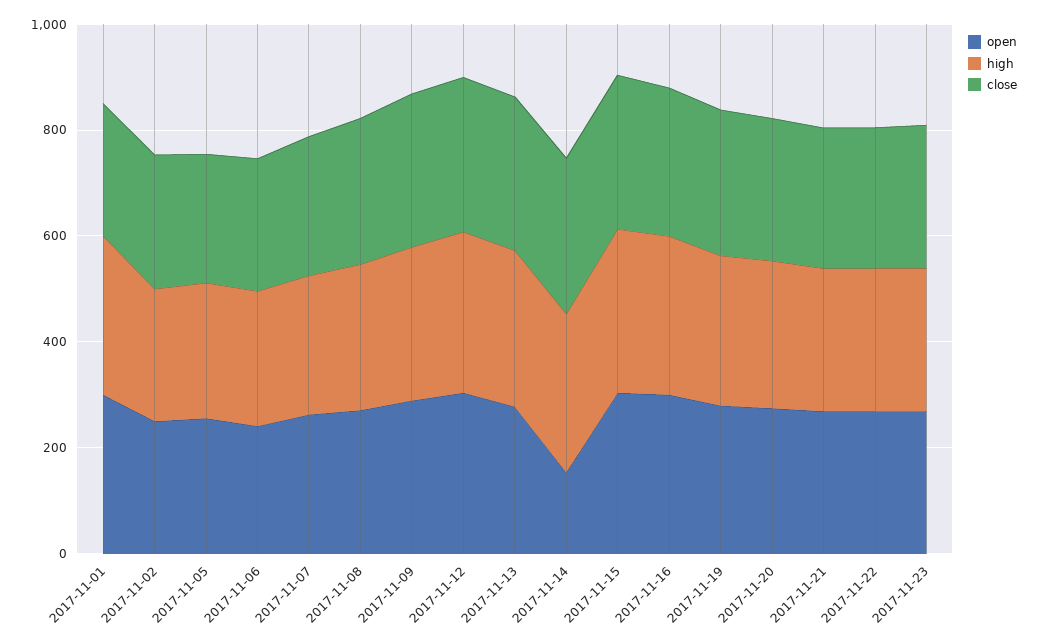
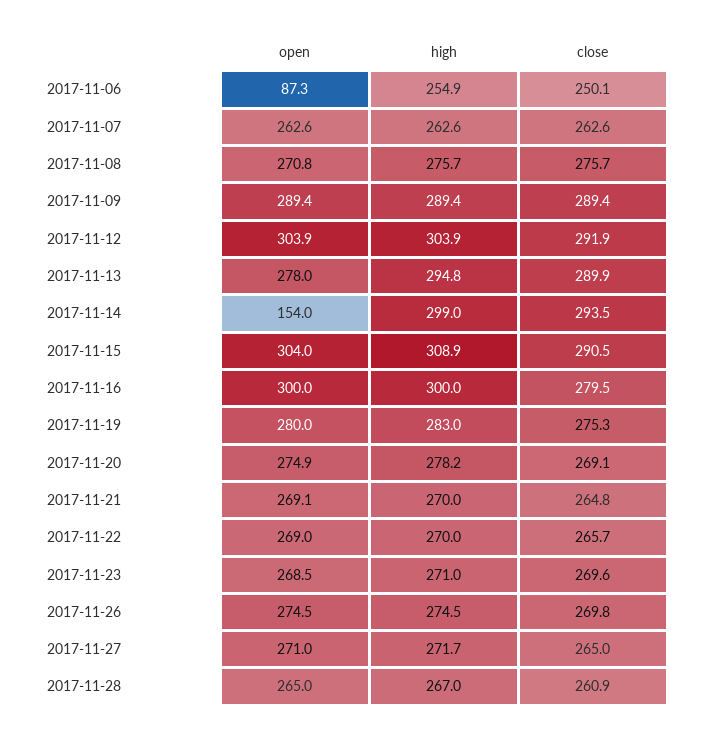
open, 2017-11-01: 300 -> none
high, 2017-11-01: 300 -> none
close, 2017-11-01: 250 -> none
open, 2017-11-02: 250 -> none
high, 2017-11-02: 250 -> none
close, 2017-11-02: 250 -> none
open, 2017-11-05: 250 -> none
high, 2017-11-05: 250 -> none
close, 2017-11-05: 250 -> none
open, 2017-11-06: 250 -> 87.3
open, 2017-11-26: none -> 274.5
high, 2017-11-26: none -> 274.5
close, 2017-11-26: none -> 269.8
open, 2017-11-27: none -> 271
high, 2017-11-27: none -> 271.7
close, 2017-11-27: none -> 265
open, 2017-11-28: none -> 265
high, 2017-11-28: none -> 267
close, 2017-11-28: none -> 260.9

